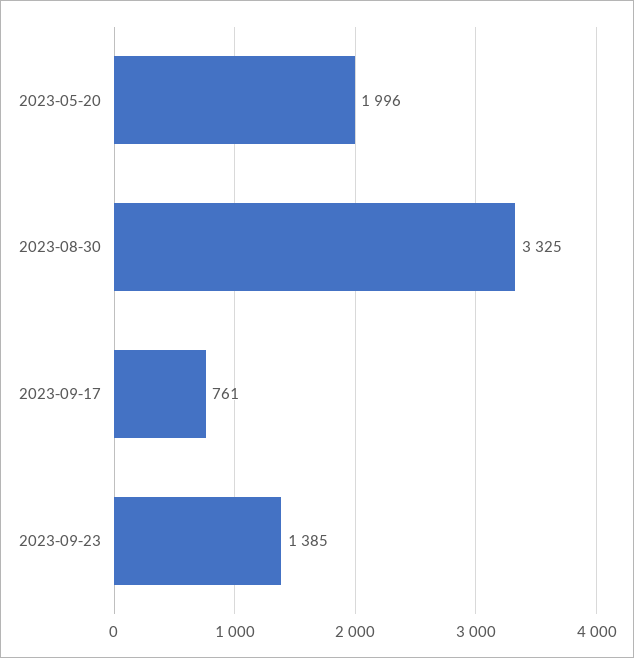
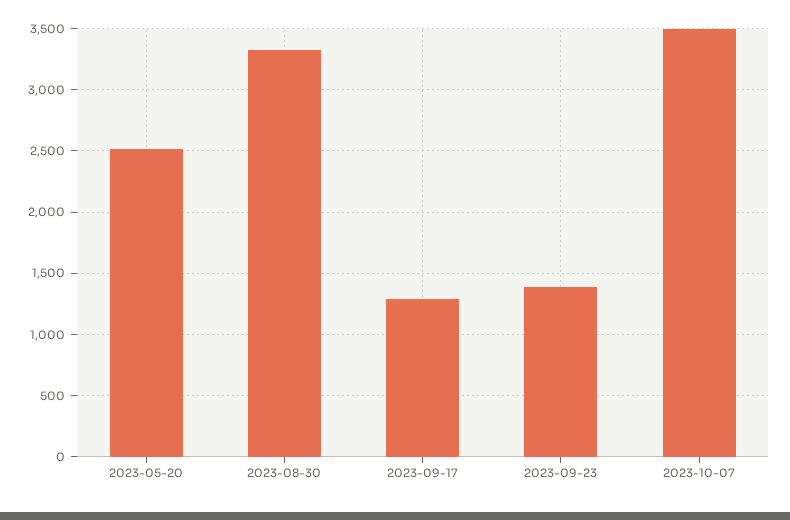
2023-05-20: 1996 -> 2500
2023-09-17: 761 -> 1300
2023-10-07: none -> 3500

